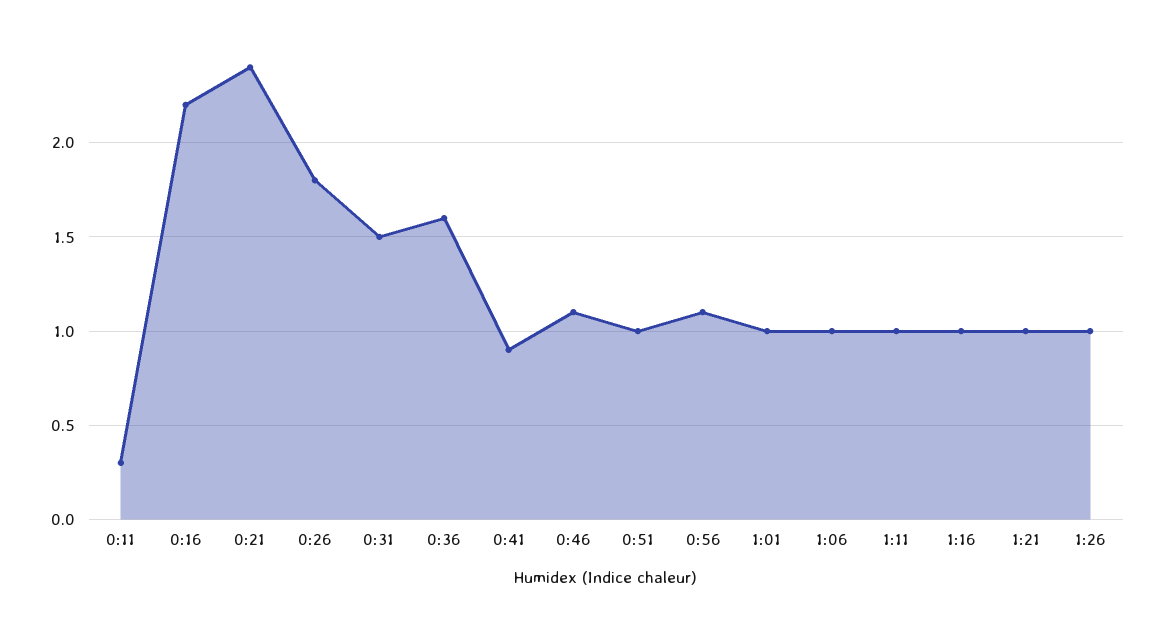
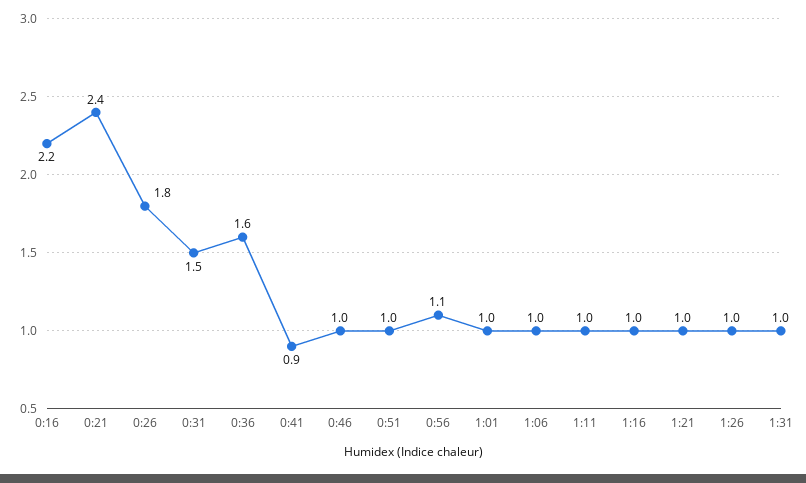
0:11: 0.3 -> none
0:46: 1.1 -> 1
1:31: none -> 1

